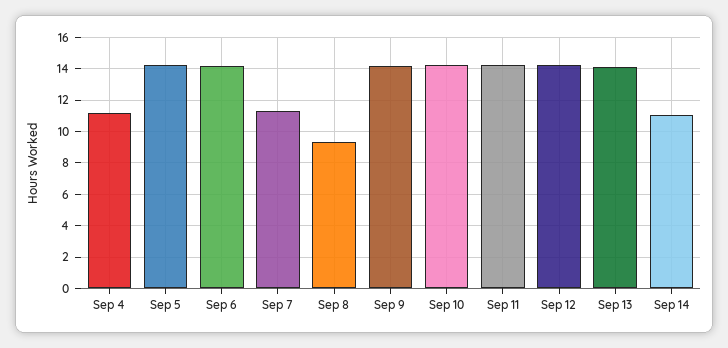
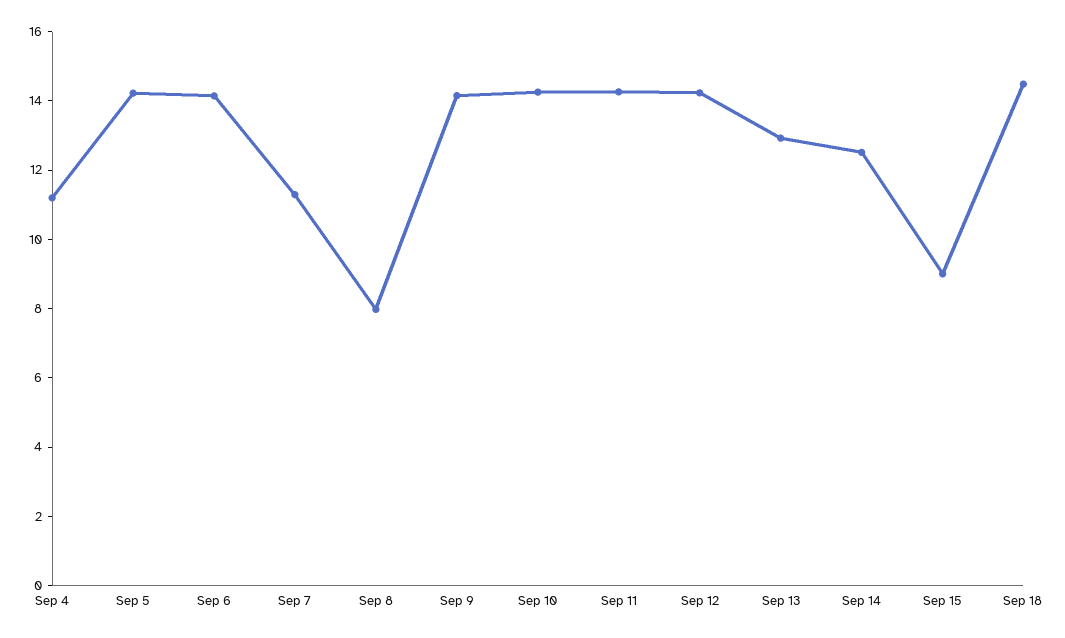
Sep 8: 9.5 -> 8
Sep 13: 14 -> 13
Sep 14: 11 -> 12.5
Sep 15: none -> 9
Sep 18: none -> 14.5

